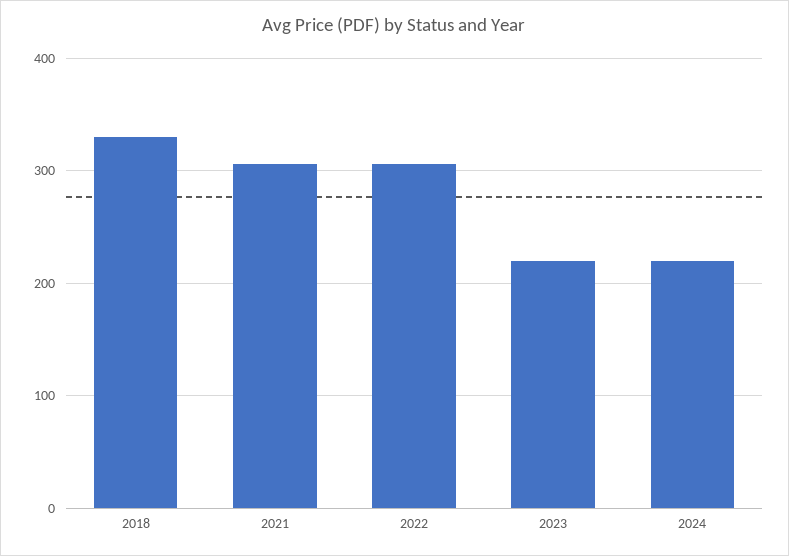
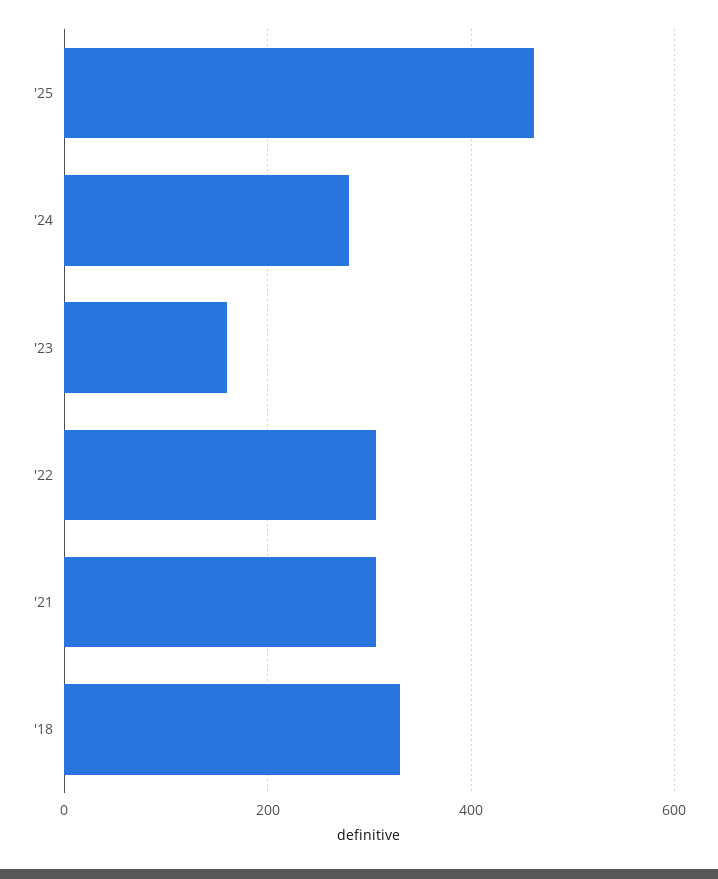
2023: 220 -> 160
2024: 220 -> 280
'25: none -> 460

